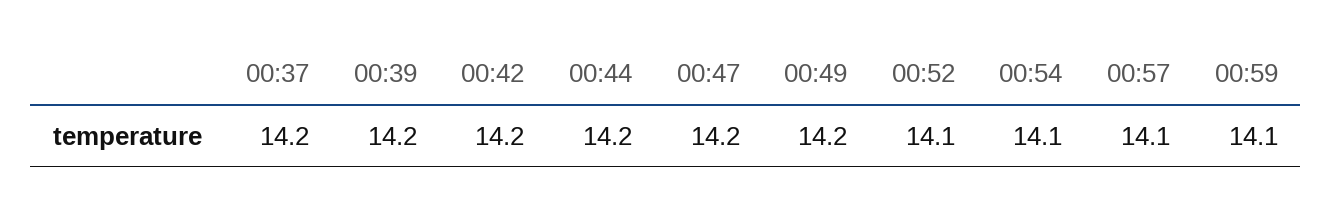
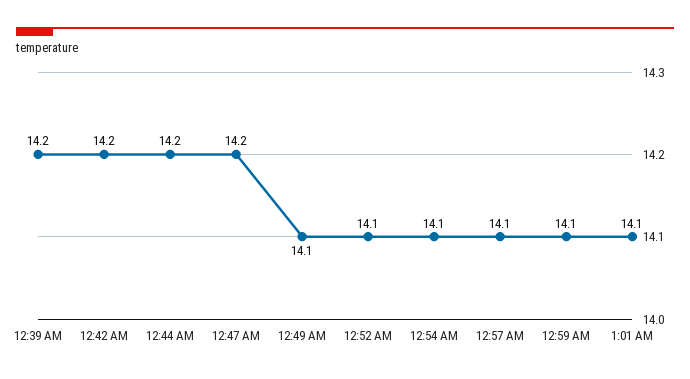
00:37: 14.2 -> none
00:49: 14.2 -> 14.1
1:01 AM: none -> 14.1

